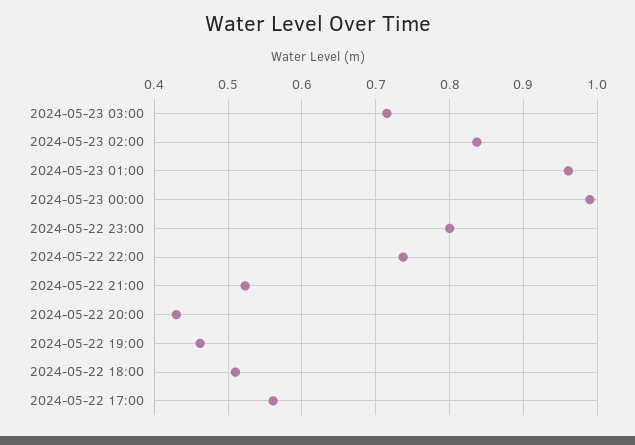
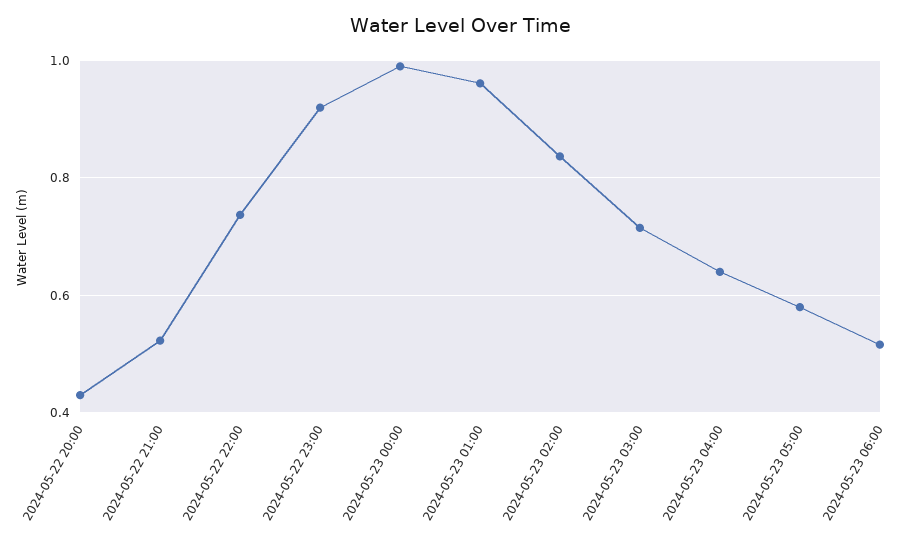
2024-05-22 23:00: 0.8 -> 0.92
2024-05-22 19:00: 0.46 -> none
2024-05-22 18:00: 0.51 -> none
2024-05-22 17:00: 0.56 -> none
2024-05-23 04:00: none -> 0.64
2024-05-23 05:00: none -> 0.58
2024-05-23 06:00: none -> 0.52

